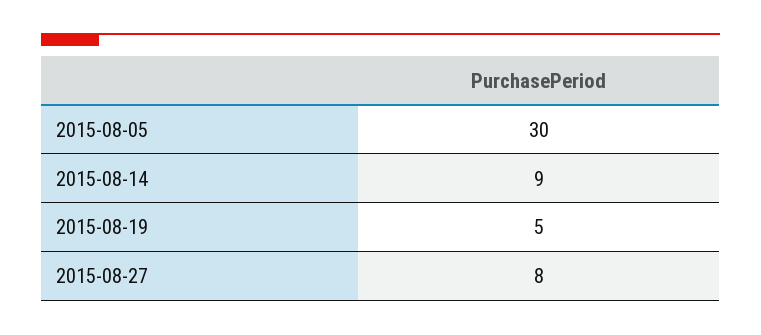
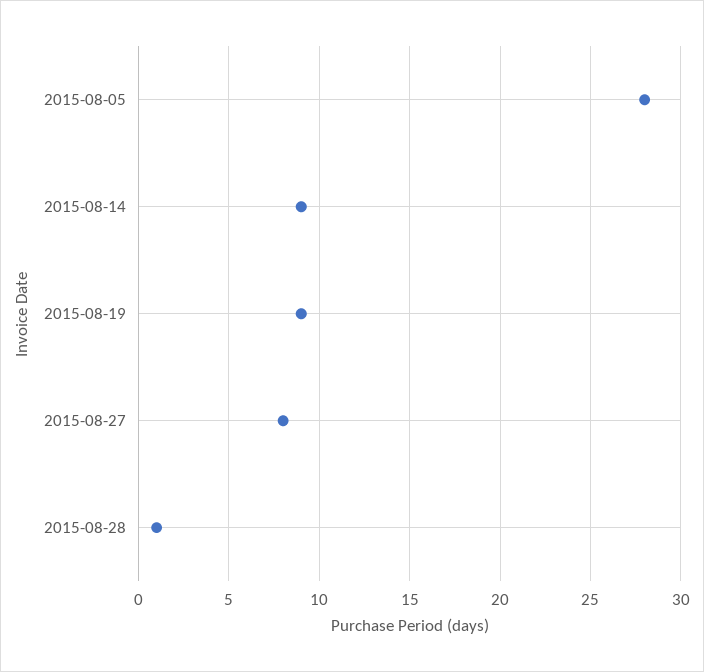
2015-08-05: 30 -> 28
2015-08-19: 5 -> 9
2015-08-28: none -> 1

